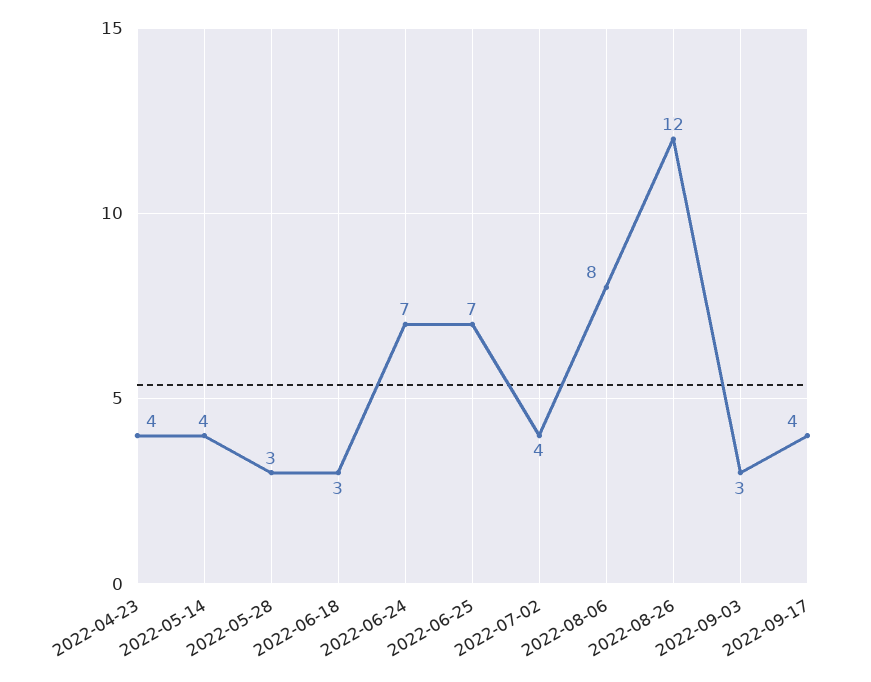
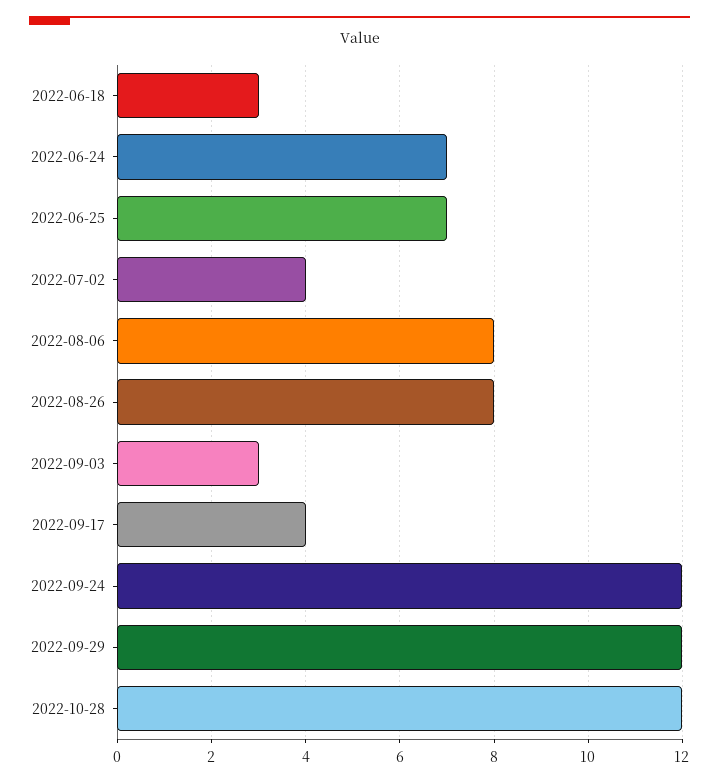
2022-04-23: 4 -> none
2022-05-14: 4 -> none
2022-05-28: 3 -> none
2022-08-26: 12 -> 8
2022-09-24: none -> 12
2022-09-29: none -> 12
2022-10-28: none -> 12

